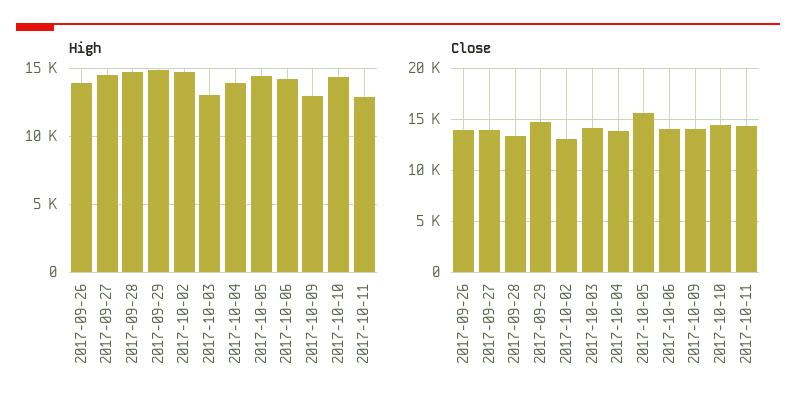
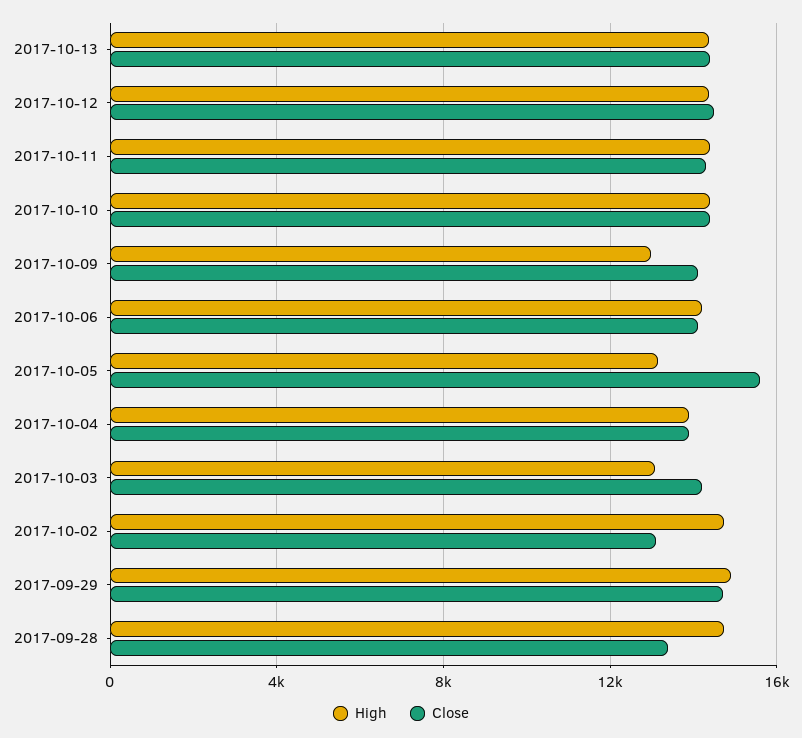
High, 2017-09-26: 14000 -> none
High, 2017-09-27: 14500 -> none
High, 2017-10-05: 14500 -> 13000
High, 2017-10-11: 13000 -> 14500
Close, 2017-09-26: 14000 -> none
Close, 2017-09-27: 14000 -> none
High, 2017-10-13: none -> 14500
Close, 2017-10-13: none -> 14500
High, 2017-10-12: none -> 14500
Close, 2017-10-12: none -> 14500

